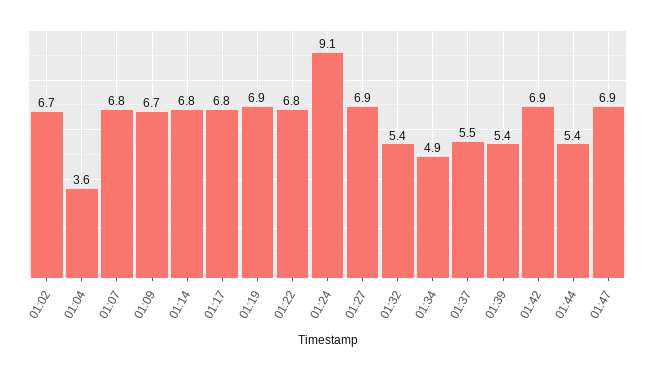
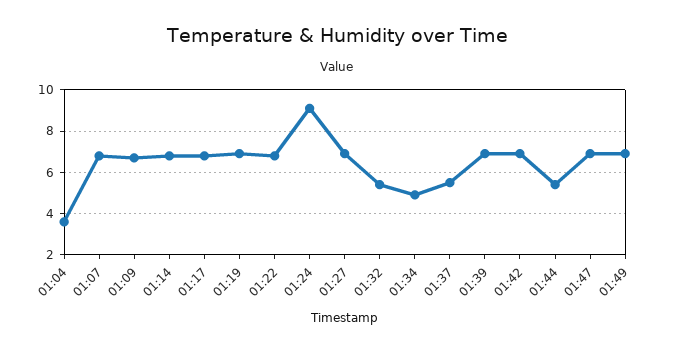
01:02: 6.7 -> none
01:39: 5.4 -> 7
01:49: none -> 7

